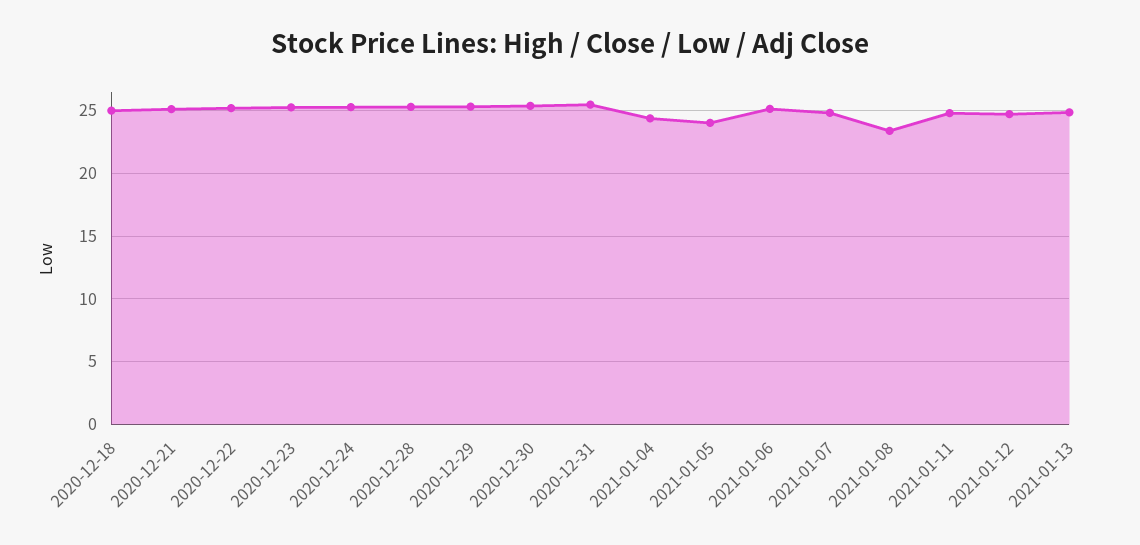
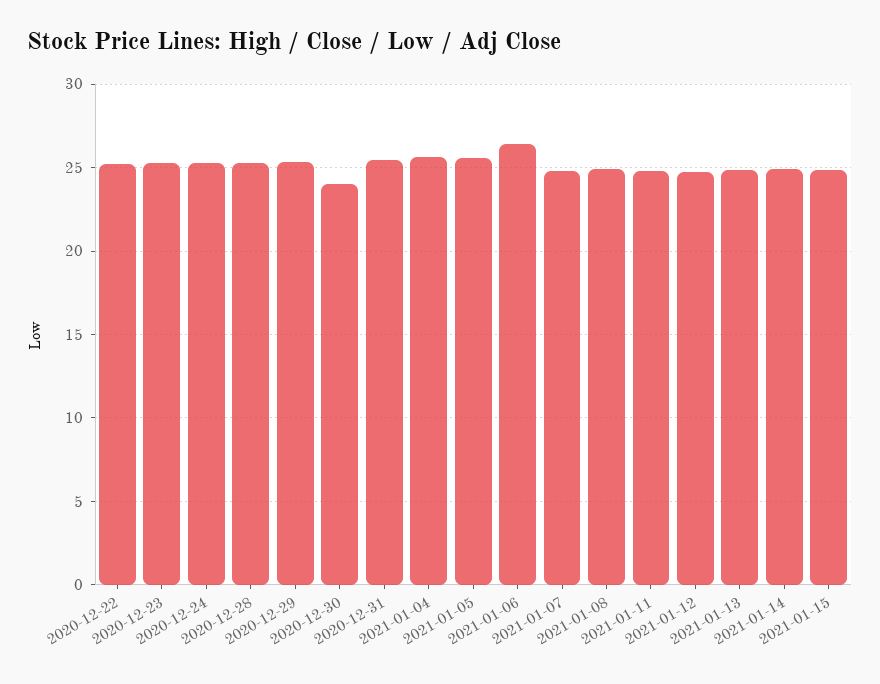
2020-12-18: 25 -> none
2020-12-21: 25 -> none
2020-12-30: 25.5 -> 24
2021-01-04: 24.5 -> 25.5
2021-01-05: 24 -> 25.5
2021-01-06: 25 -> 26.5
2021-01-08: 23.5 -> 25
2021-01-14: none -> 25
2021-01-15: none -> 25

